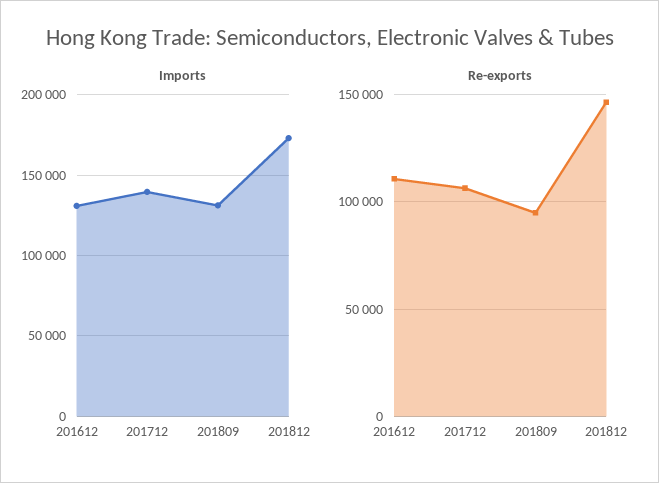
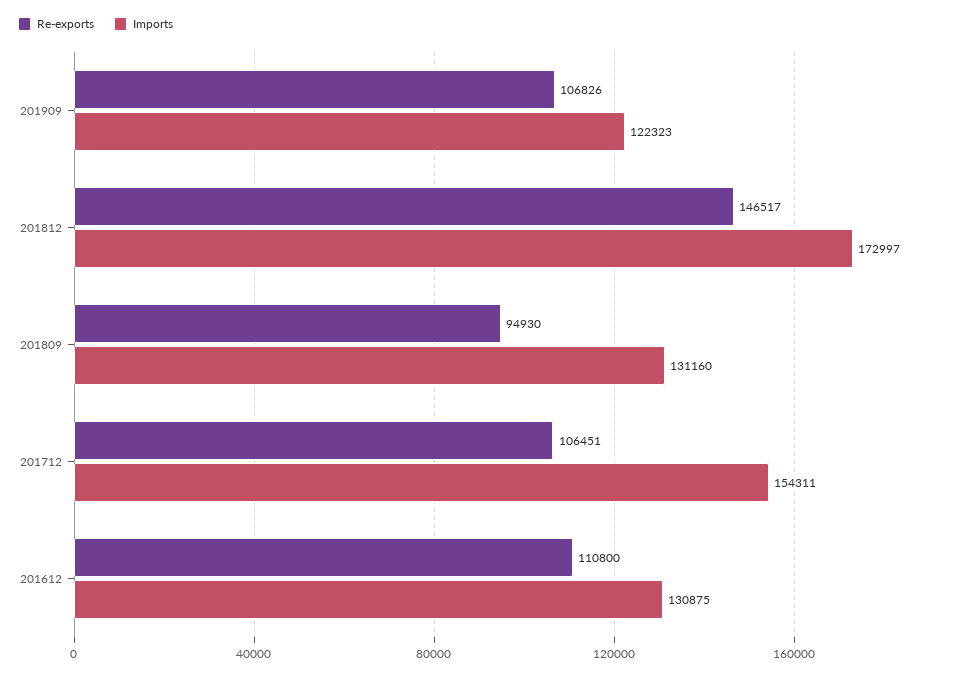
Imports, 201712: 140000 -> 154311
Re-exports, 201909: none -> 106826
Imports, 201909: none -> 122323

